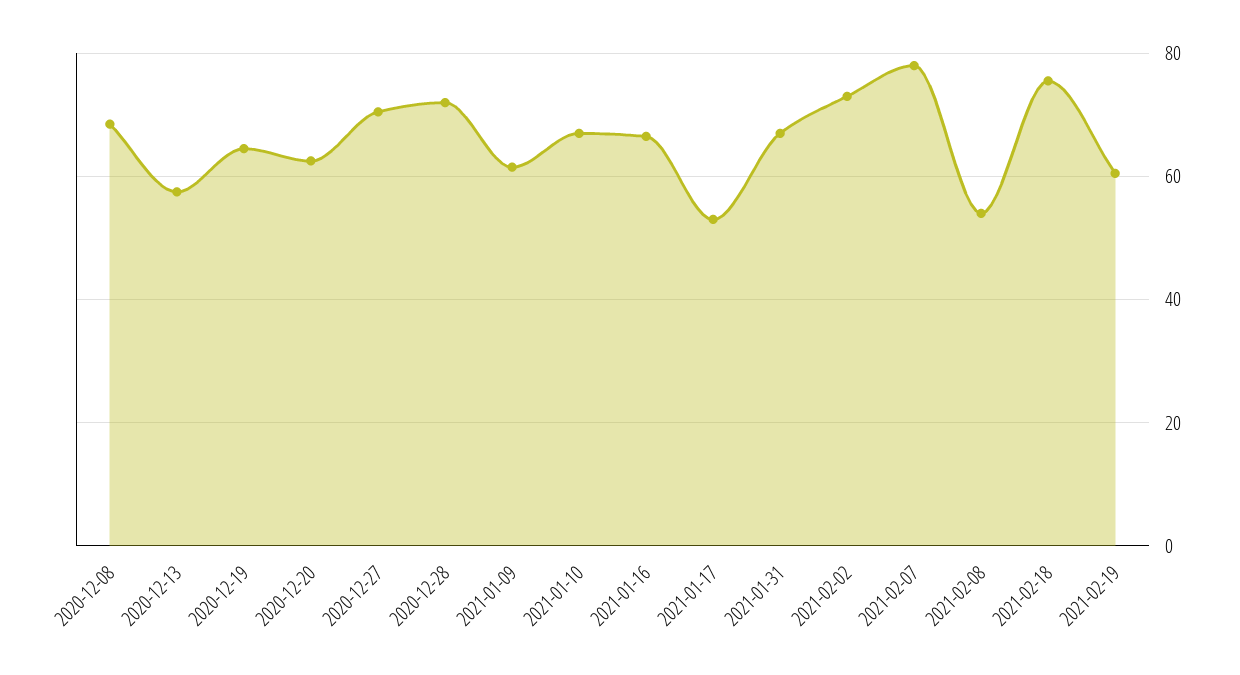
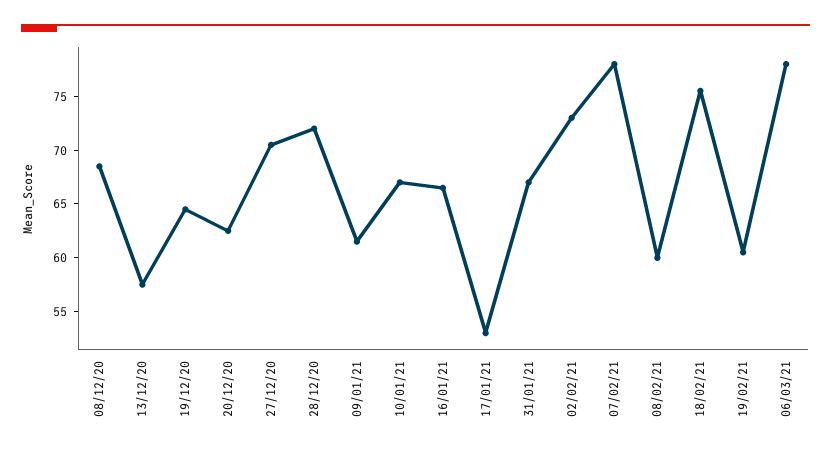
2021-02-08: 54 -> 60
06/03/21: none -> 78

